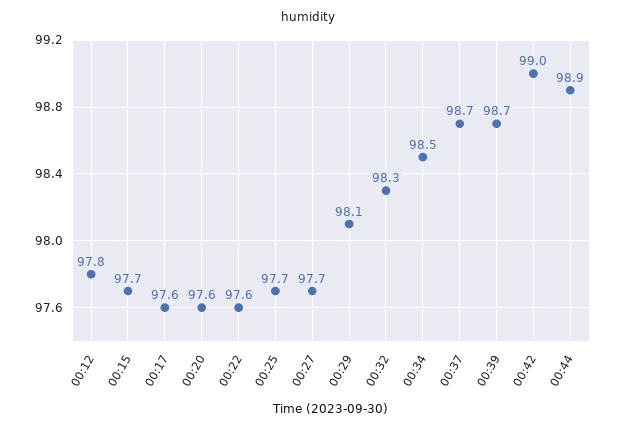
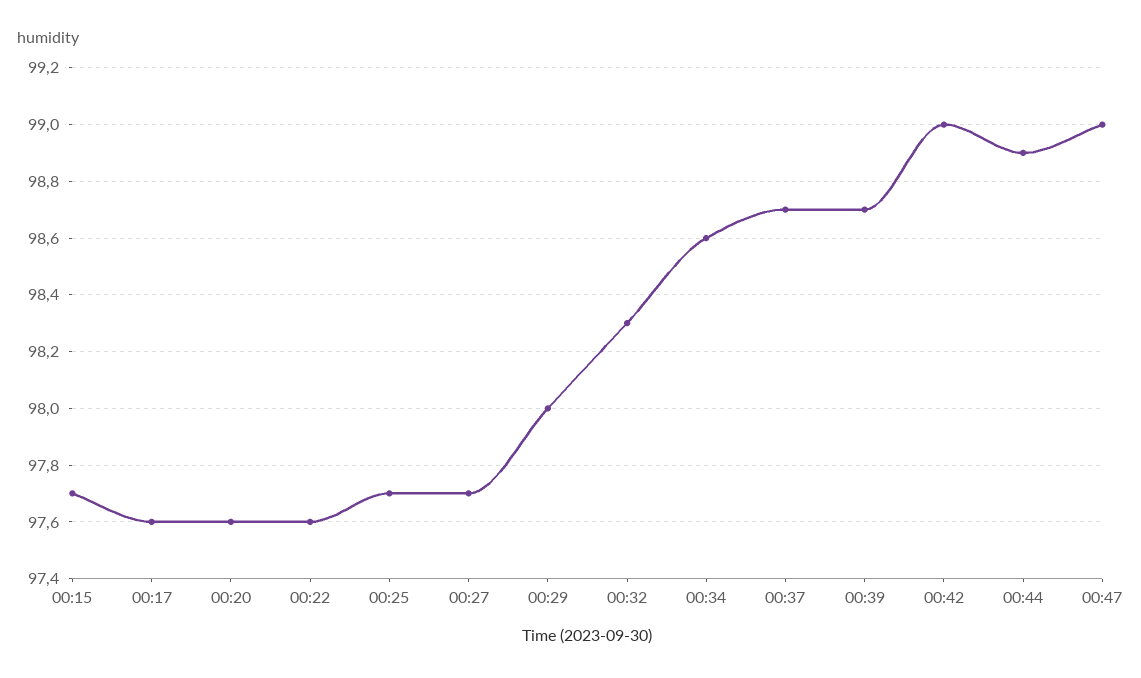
00:12: 97.8 -> none
00:29: 98.1 -> 98
00:34: 98.5 -> 98.6
00:47: none -> 99

